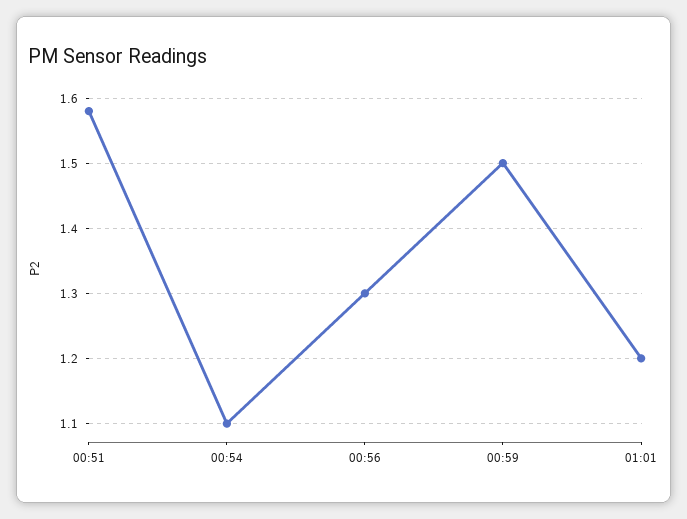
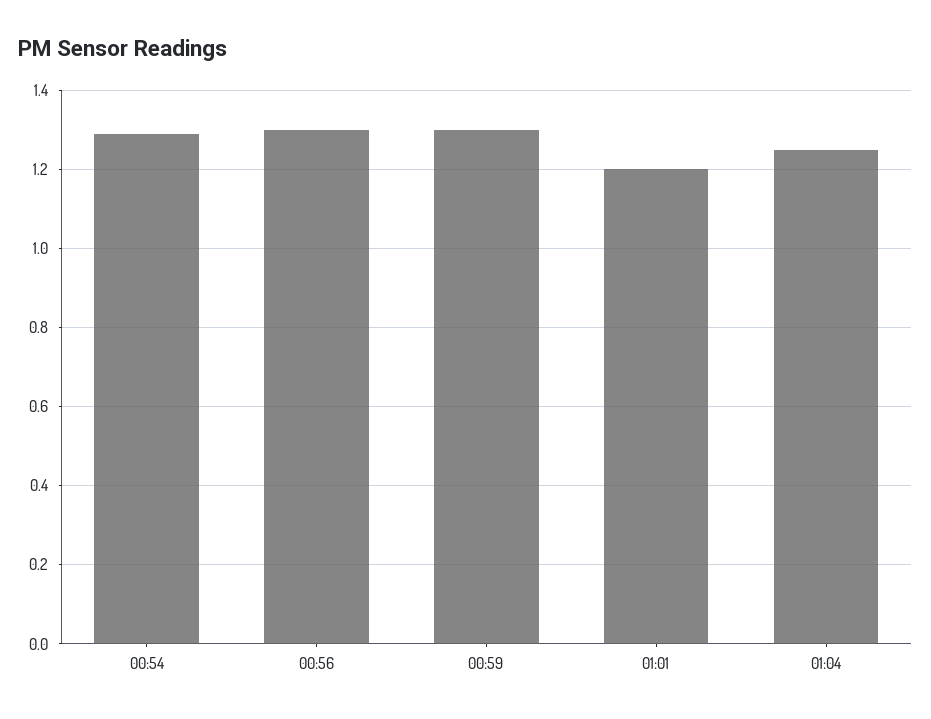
00:51: 1.58 -> none
00:54: 1.1 -> 1.3
00:59: 1.5 -> 1.3
01:04: none -> 1.25

